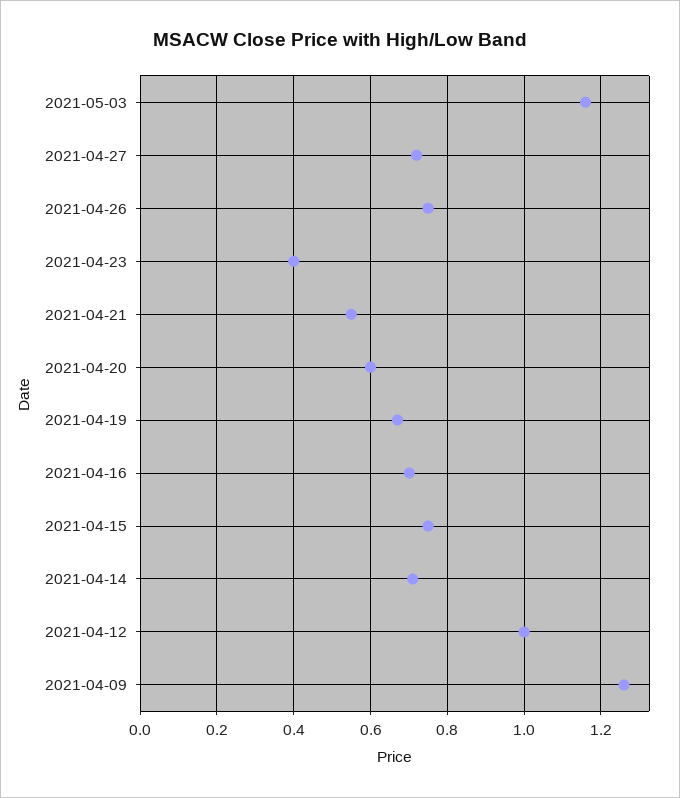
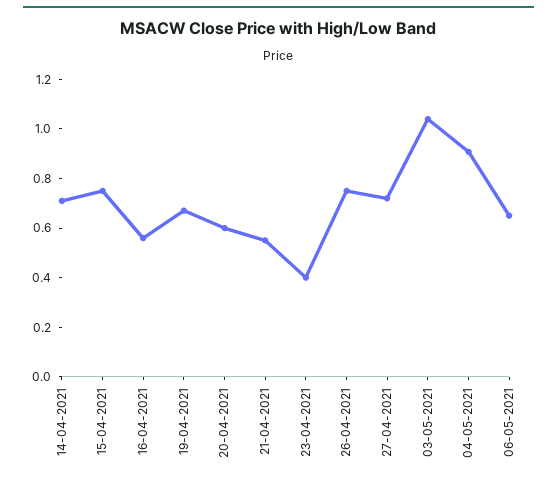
2021-05-03: 1.16 -> 1.05
2021-04-16: 0.7 -> 0.55
2021-04-12: 1 -> none
2021-04-09: 1.26 -> none
04-05-2021: none -> 0.9
06-05-2021: none -> 0.65

